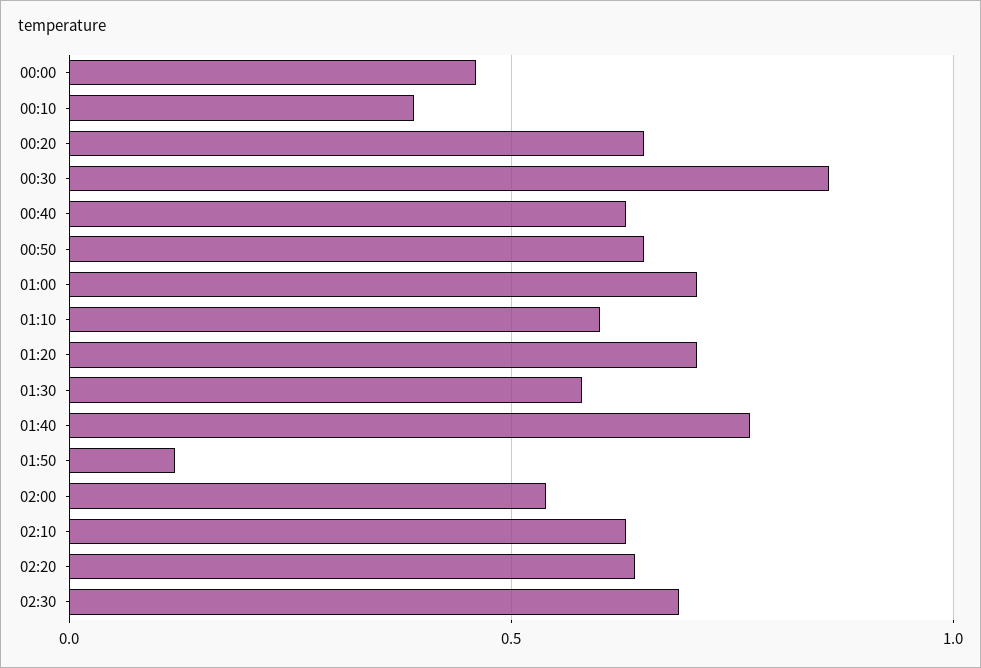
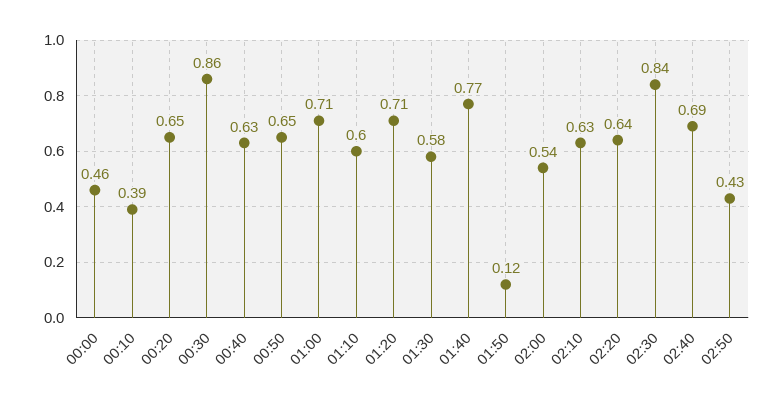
02:30: 0.7 -> 0.84
02:40: none -> 0.69
02:50: none -> 0.43

